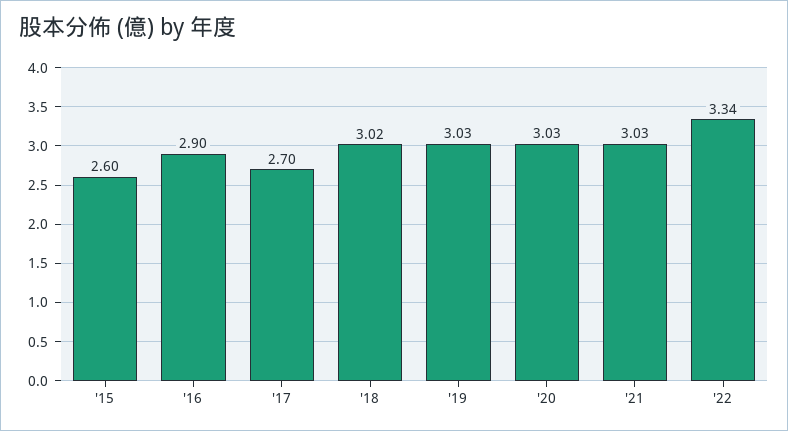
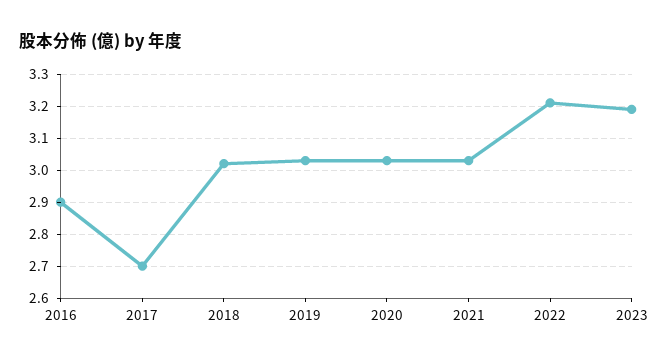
'15: 2.6 -> none
'22: 3.34 -> 3.2
2023: none -> 3.2

